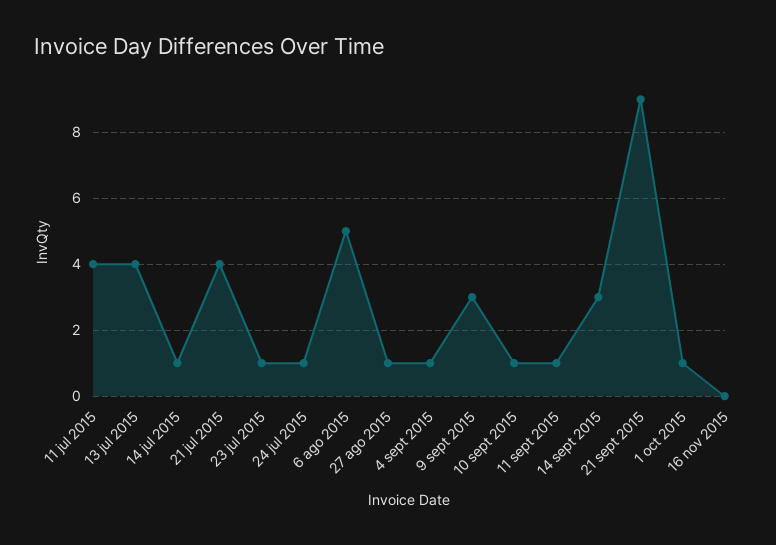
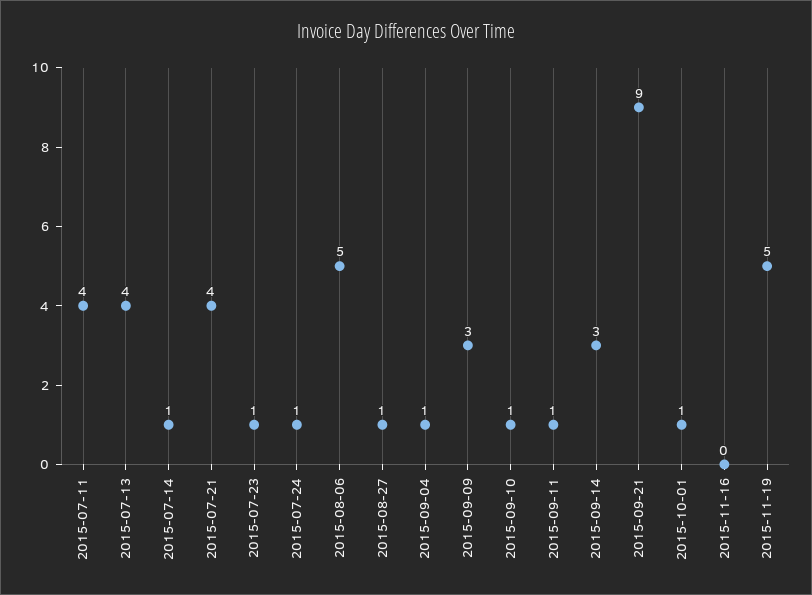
2015-11-19: none -> 5

